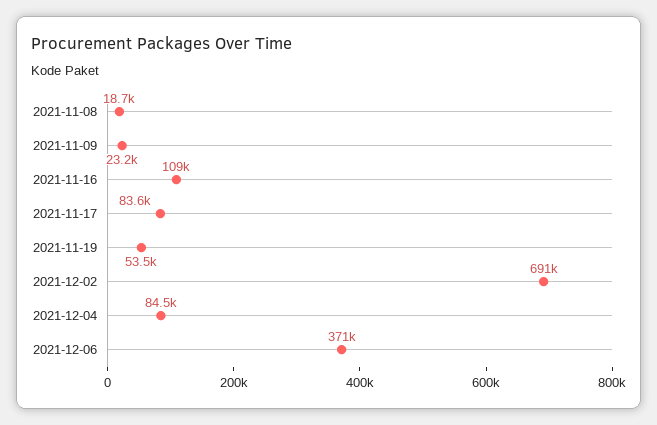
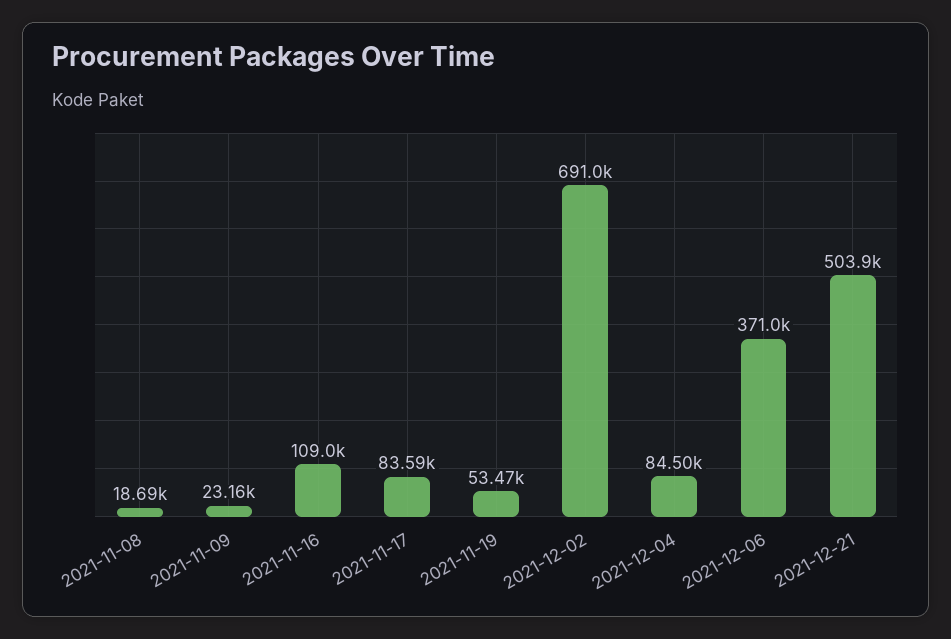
2021-12-21: none -> 503900

